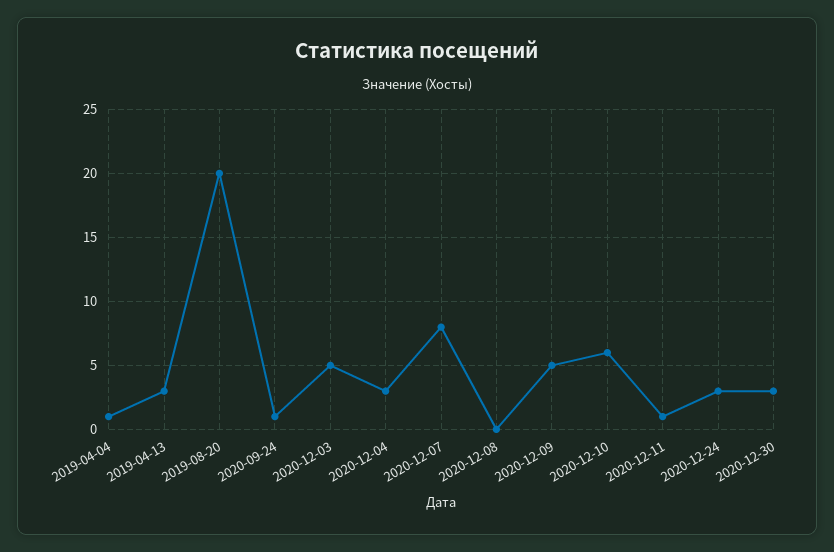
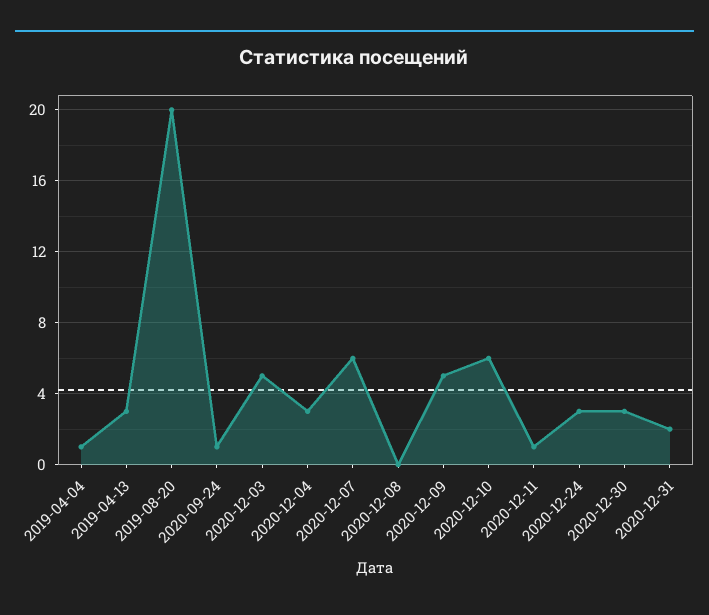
2020-12-07: 8 -> 6
2020-12-31: none -> 2

